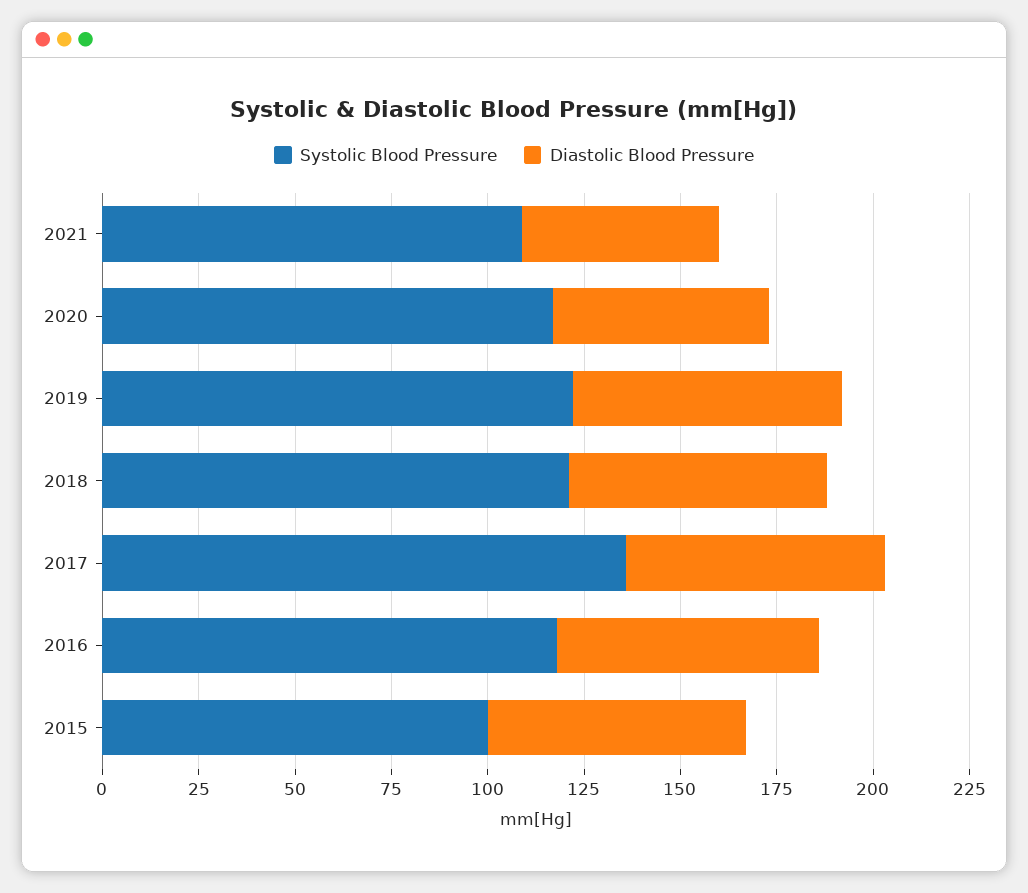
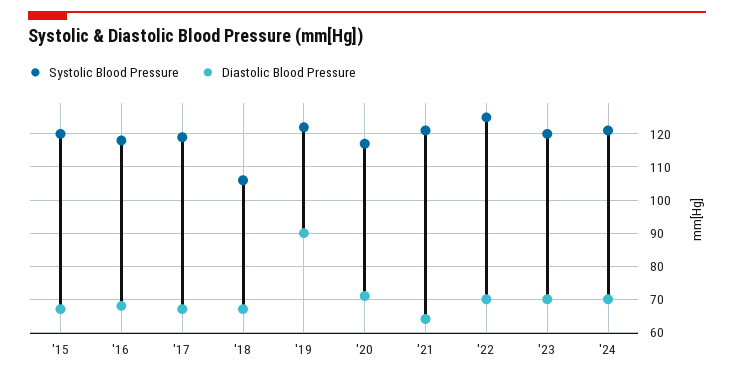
Systolic Blood Pressure, 2021: 110 -> 120
Diastolic Blood Pressure, 2021: 50 -> 65
Diastolic Blood Pressure, 2020: 55 -> 70
Diastolic Blood Pressure, 2019: 70 -> 90
Systolic Blood Pressure, 2018: 120 -> 105
Systolic Blood Pressure, 2017: 135 -> 120
Systolic Blood Pressure, 2015: 100 -> 120
Systolic Blood Pressure, '22: none -> 125
Diastolic Blood Pressure, '22: none -> 70
Systolic Blood Pressure, '23: none -> 120
Diastolic Blood Pressure, '23: none -> 70
Systolic Blood Pressure, '24: none -> 120
Diastolic Blood Pressure, '24: none -> 70

